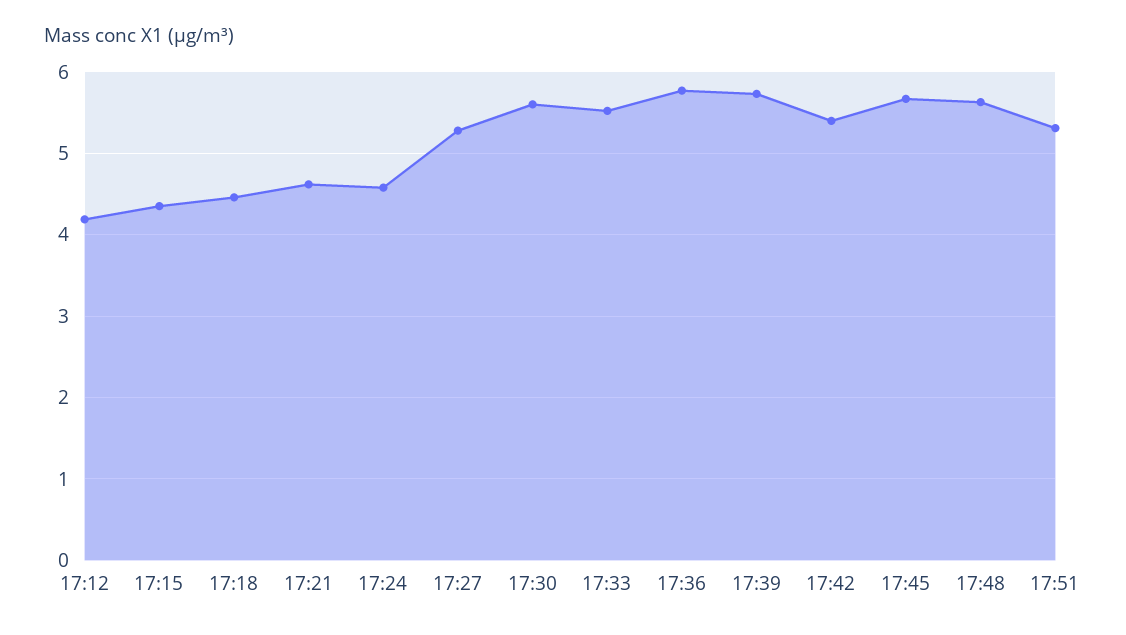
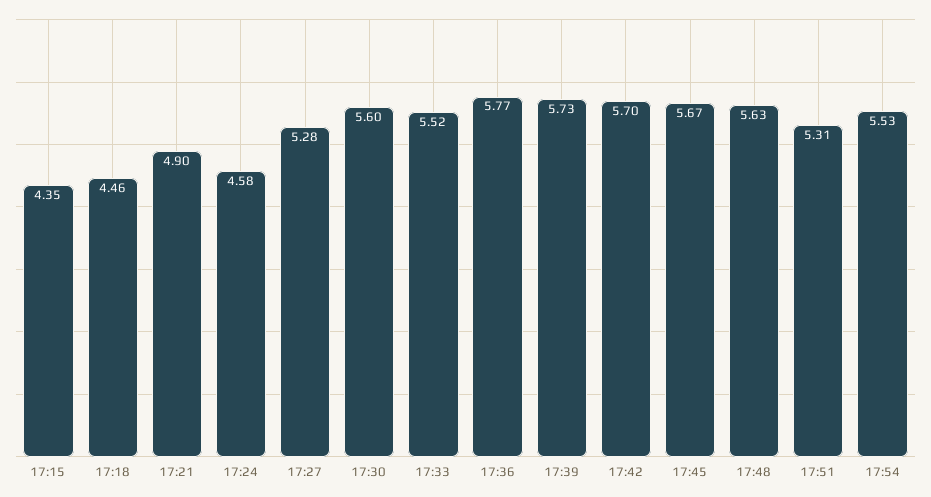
17:12: 4.2 -> none
17:21: 4.6 -> 4.9
17:42: 5.4 -> 5.7
17:54: none -> 5.53

